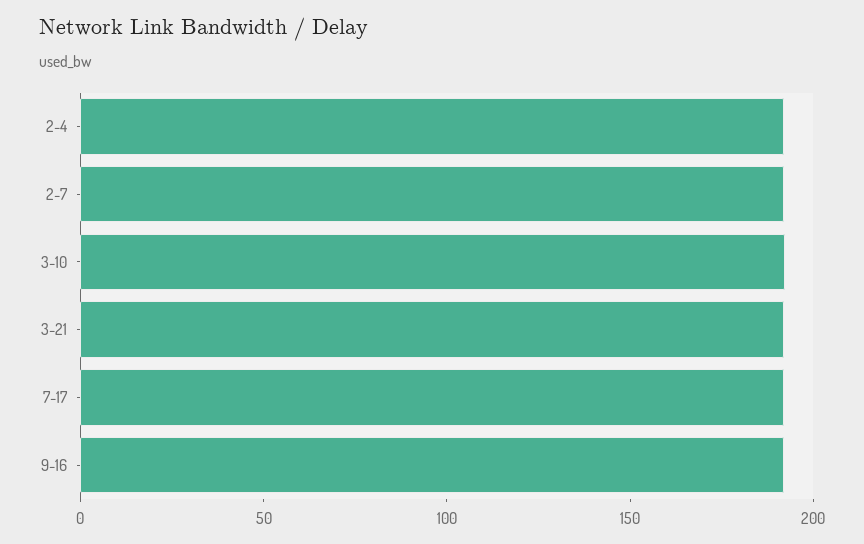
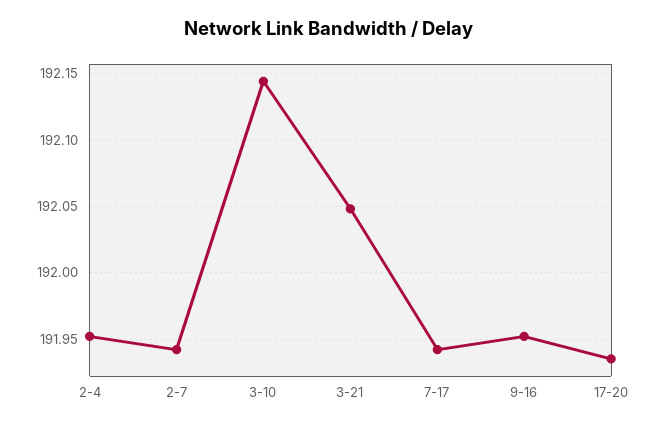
17-20: none -> 191.935

